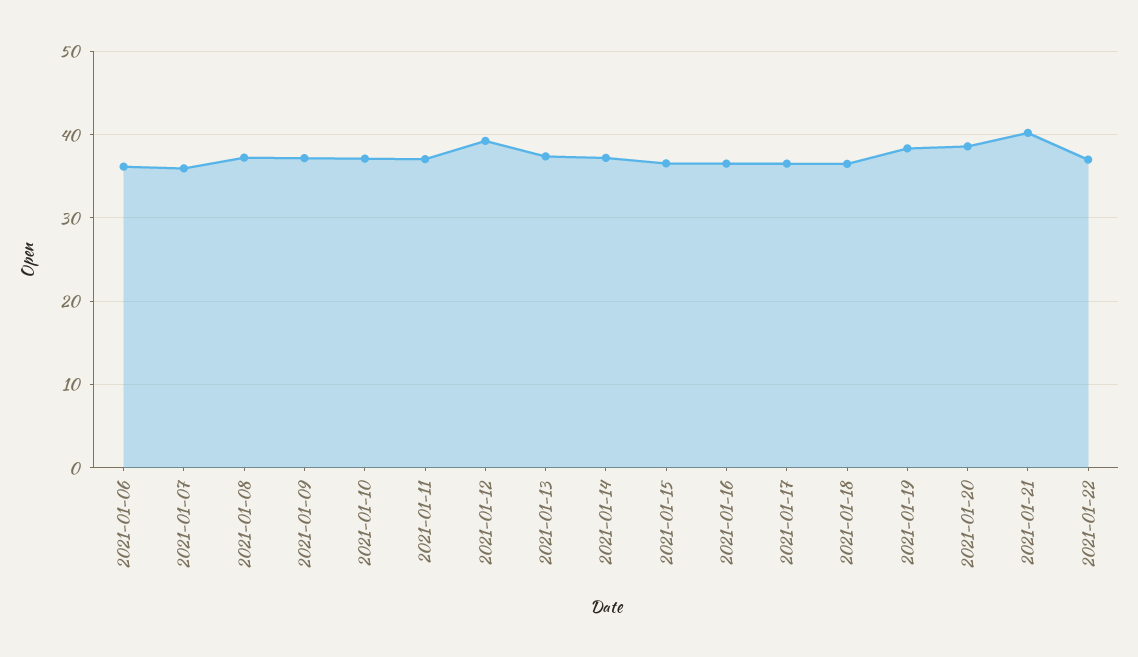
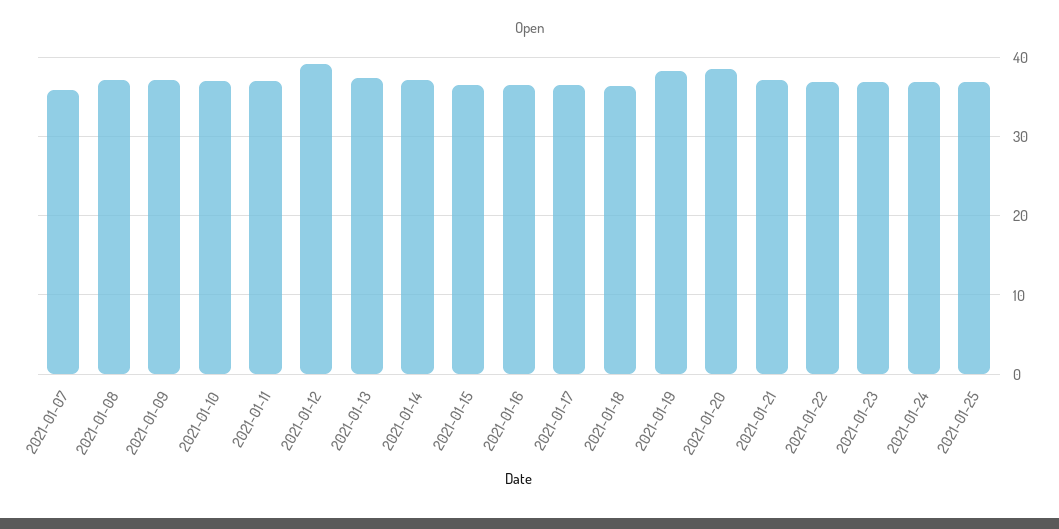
2021-01-06: 36 -> none
2021-01-21: 40 -> 37
2021-01-23: none -> 37
2021-01-24: none -> 37
2021-01-25: none -> 37

